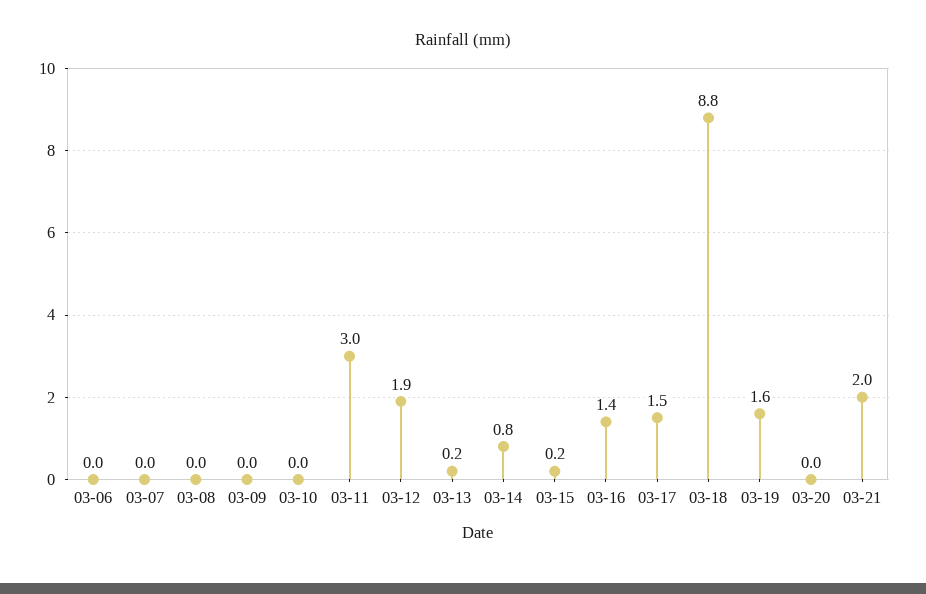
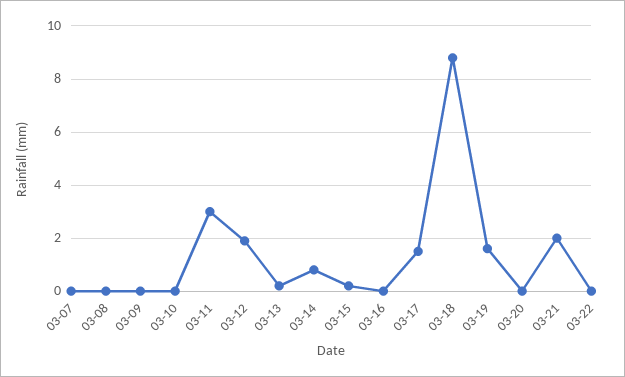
03-06: 0 -> none
03-16: 1.4 -> 0
03-22: none -> 0

